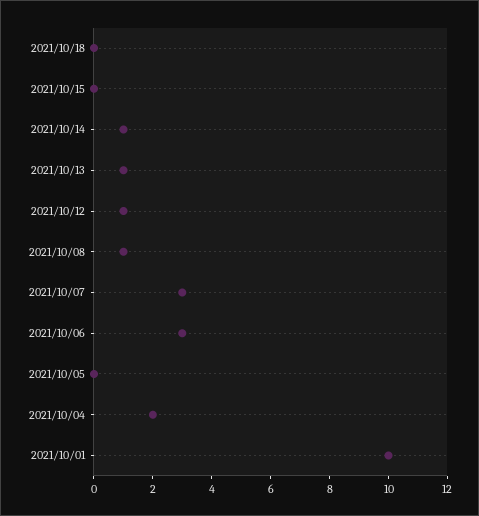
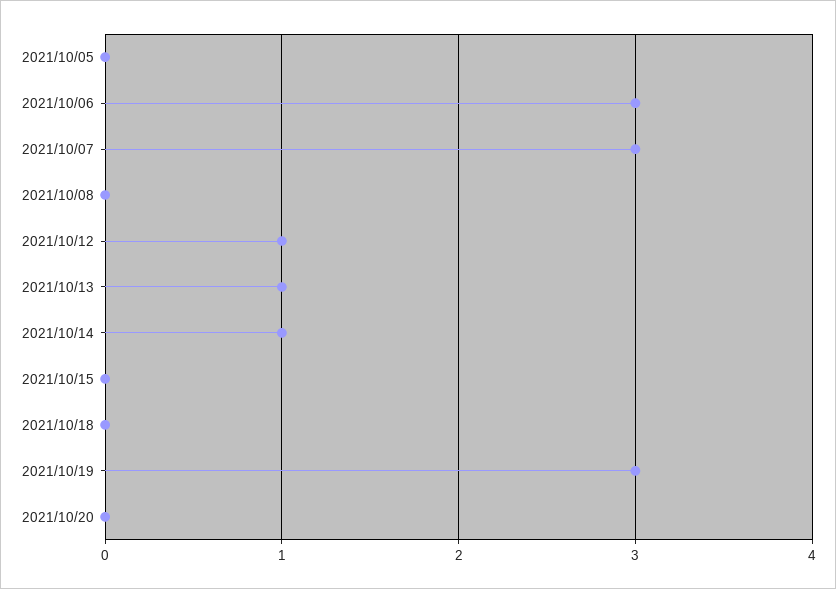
2021/10/08: 1 -> 0
2021/10/04: 2 -> none
2021/10/01: 10 -> none
2021/10/19: none -> 3
2021/10/20: none -> 0

